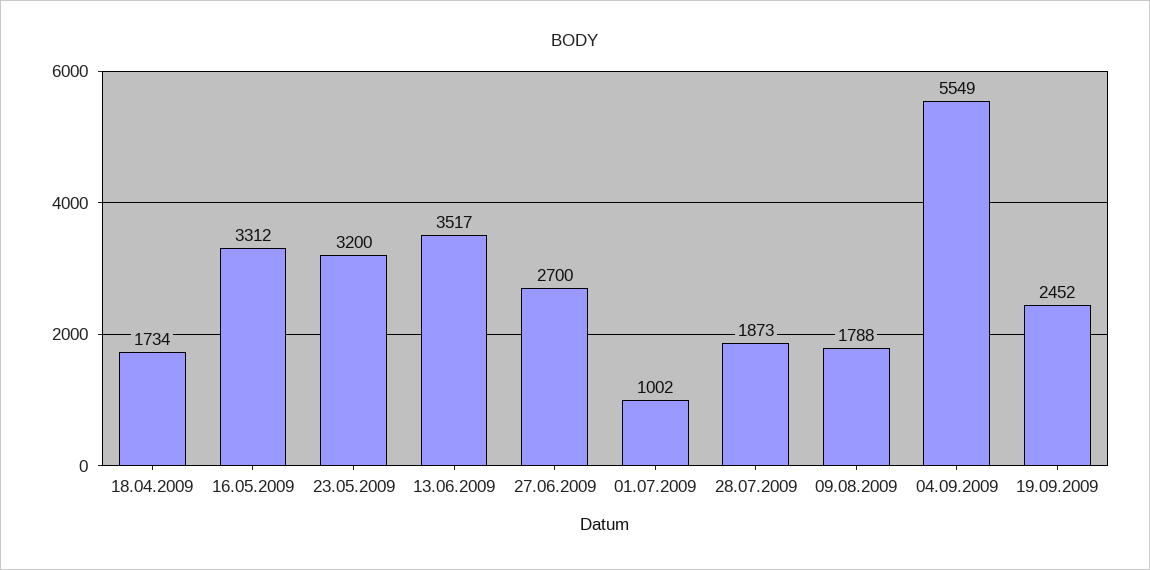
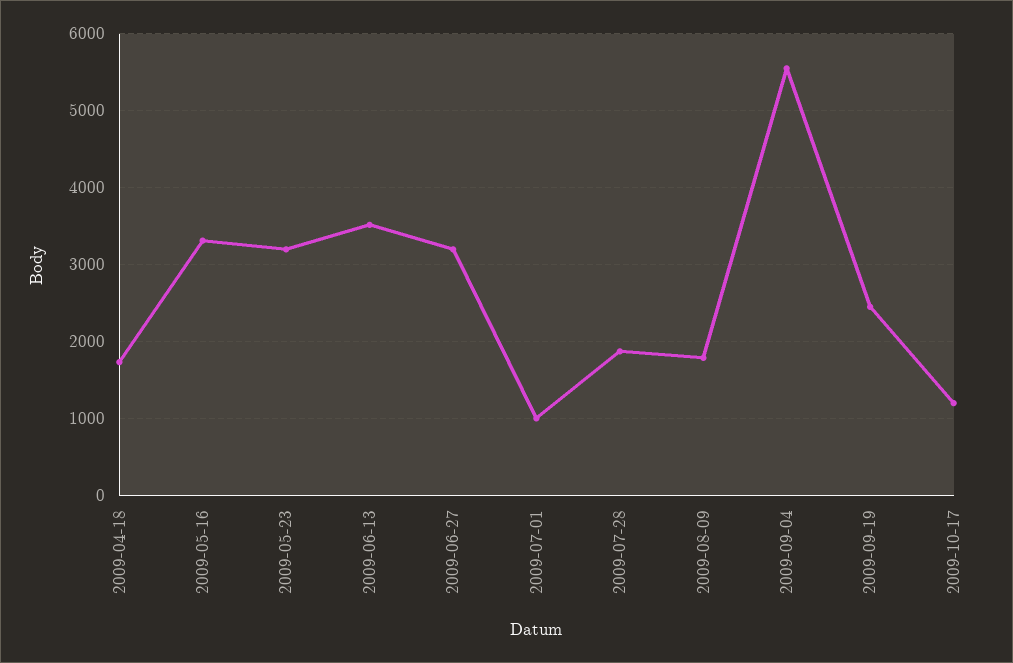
27.06.2009: 2700 -> 3200
2009-10-17: none -> 1200

